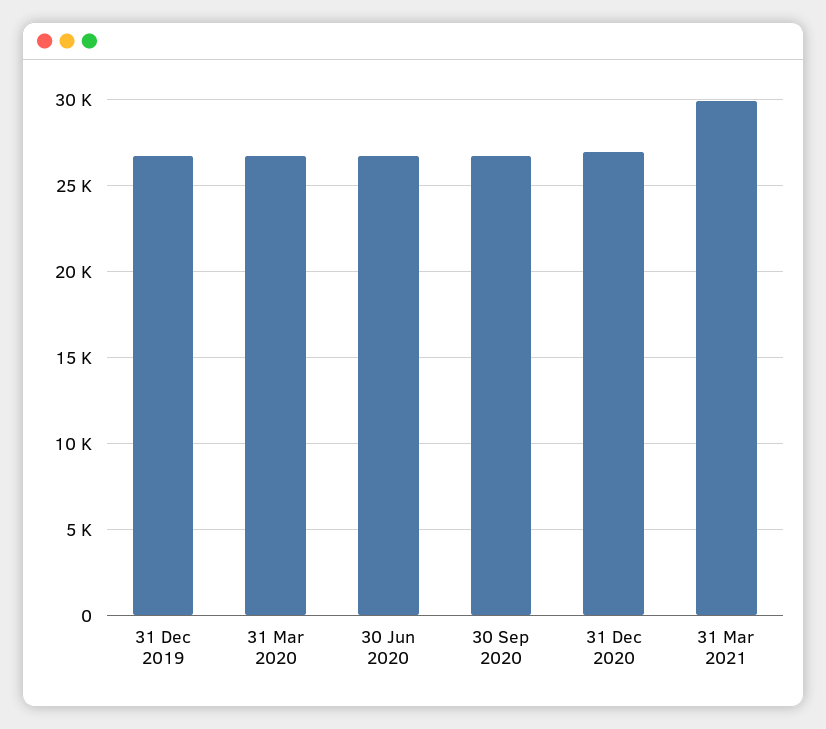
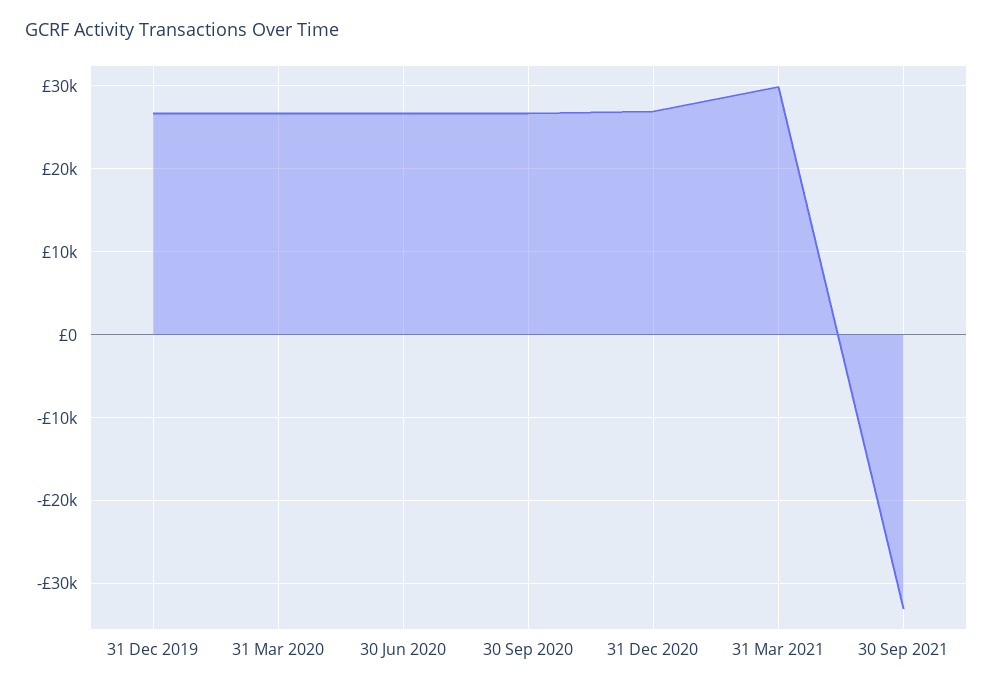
30 Sep 2021: none -> -33000

